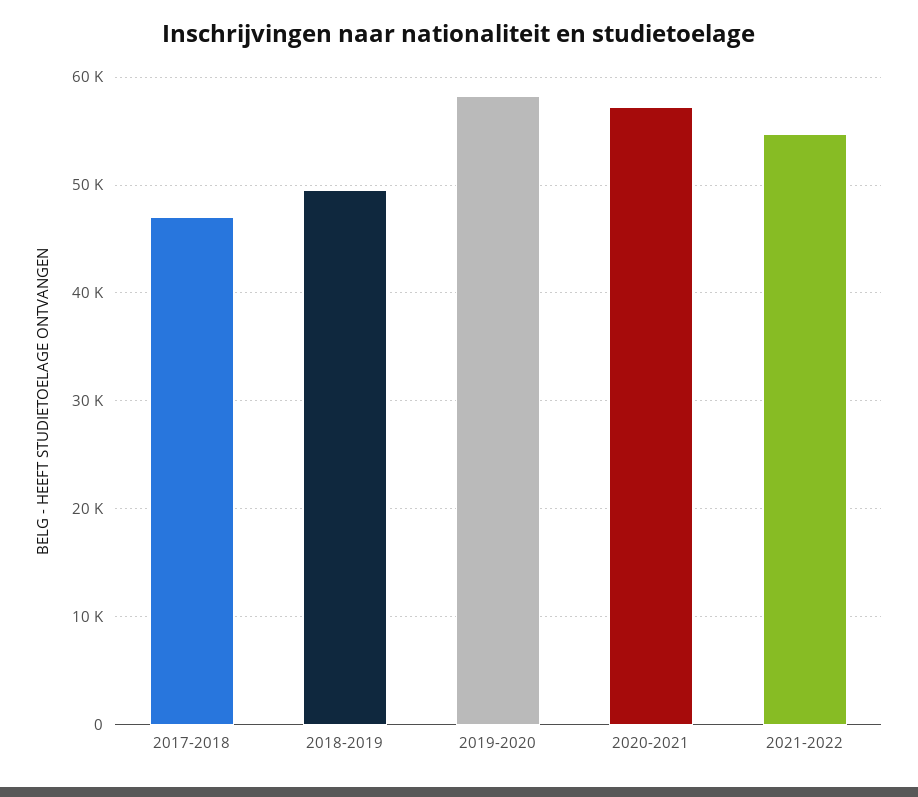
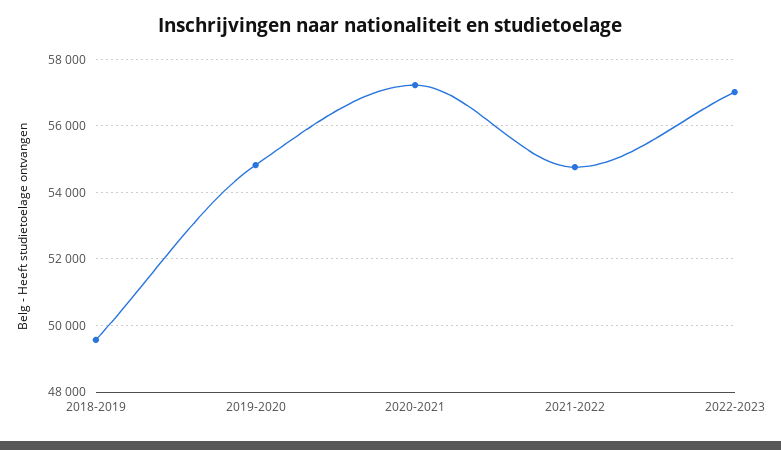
2017-2018: 47000 -> none
2019-2020: 58000 -> 54800
2022-2023: none -> 57000

